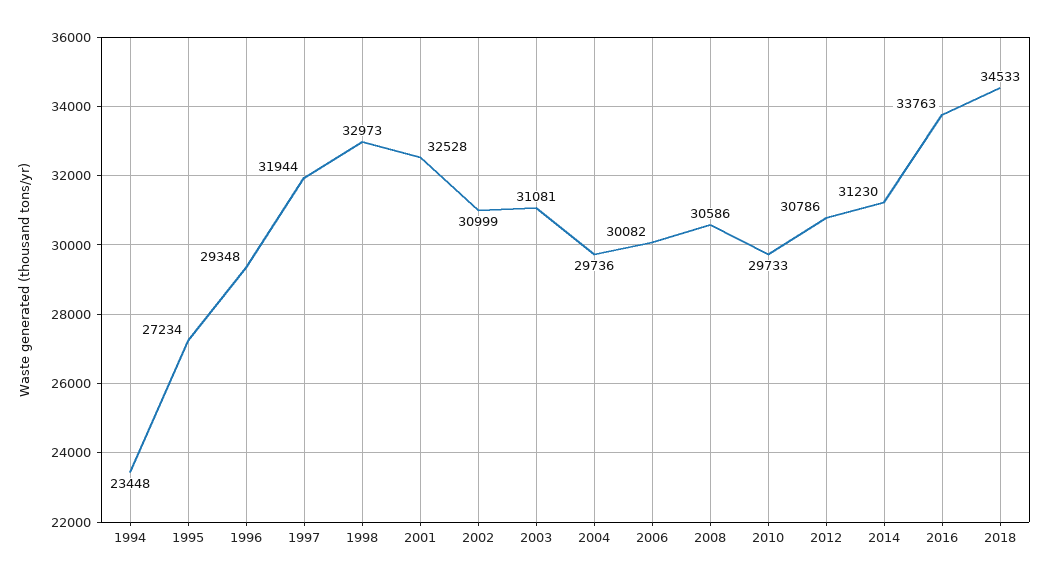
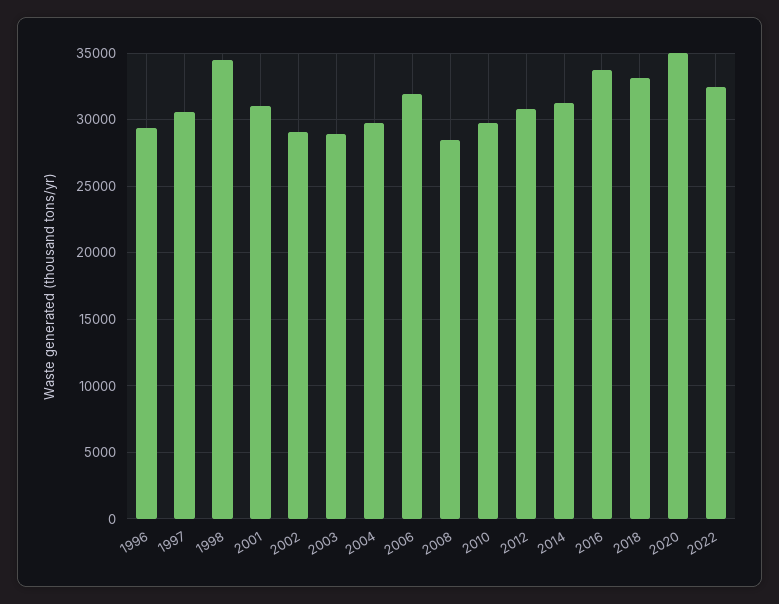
1994: 23448 -> none
1995: 27234 -> none
1997: 31944 -> 30500
1998: 32973 -> 34500
2001: 32528 -> 31000
2002: 30999 -> 29000
2003: 31081 -> 29000
2006: 30082 -> 32000
2008: 30586 -> 28500
2018: 34533 -> 33000
2020: none -> 35000
2022: none -> 32500

